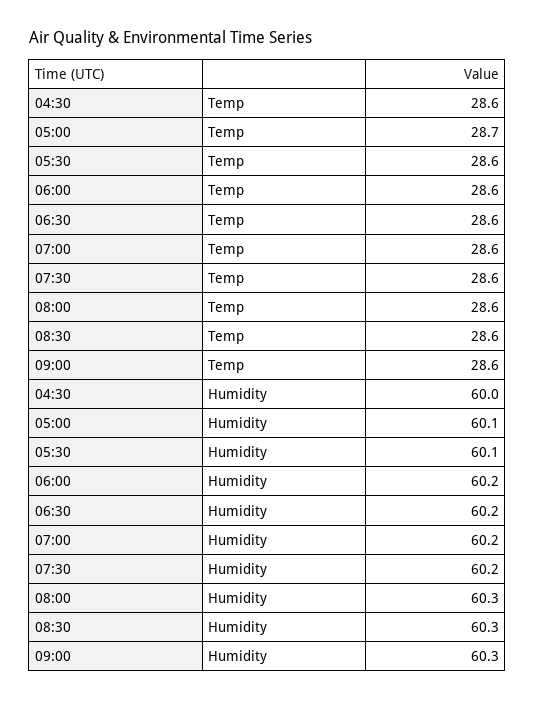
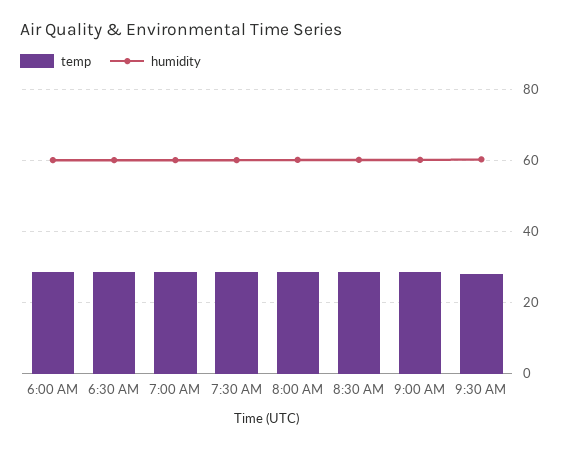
Temp, 04:30: 28.6 -> none
Temp, 05:00: 28.7 -> none
Temp, 05:30: 28.6 -> none
Humidity, 04:30: 60 -> none
Humidity, 05:00: 60.1 -> none
Humidity, 05:30: 60.1 -> none
Temp, 9:30 AM: none -> 28
Humidity, 9:30 AM: none -> 60

